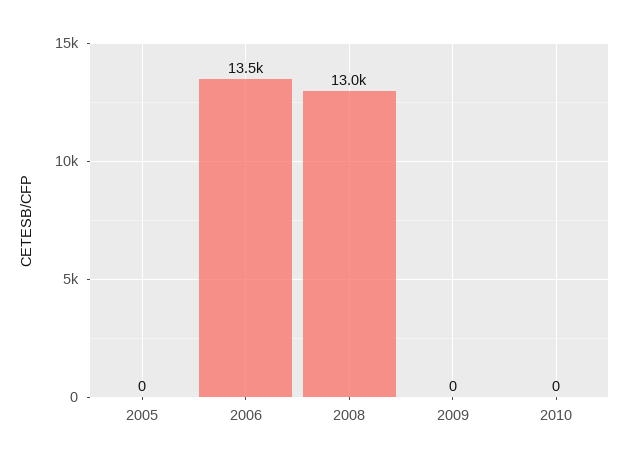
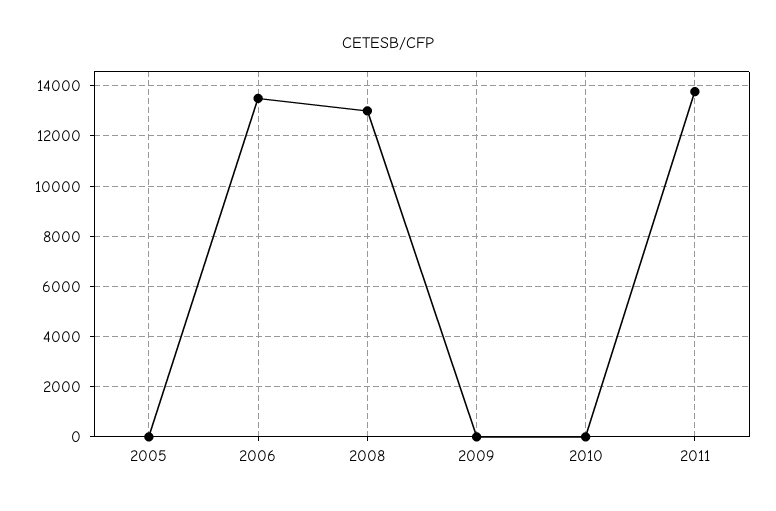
2011: none -> 13750

